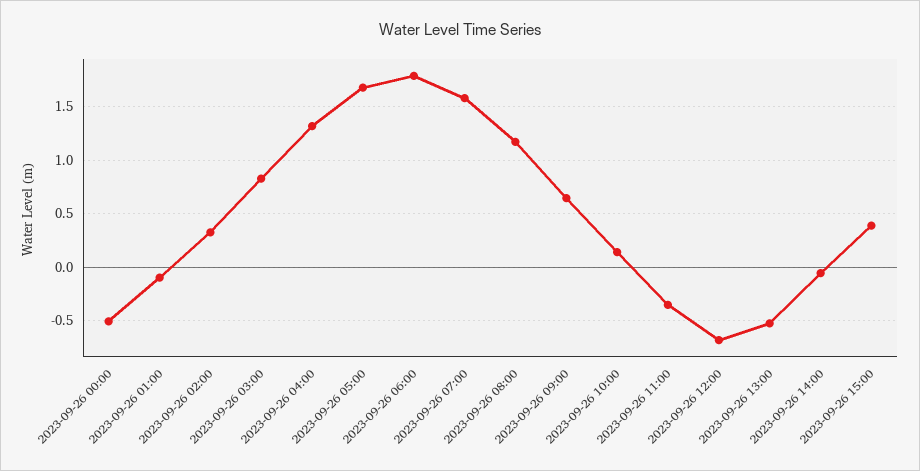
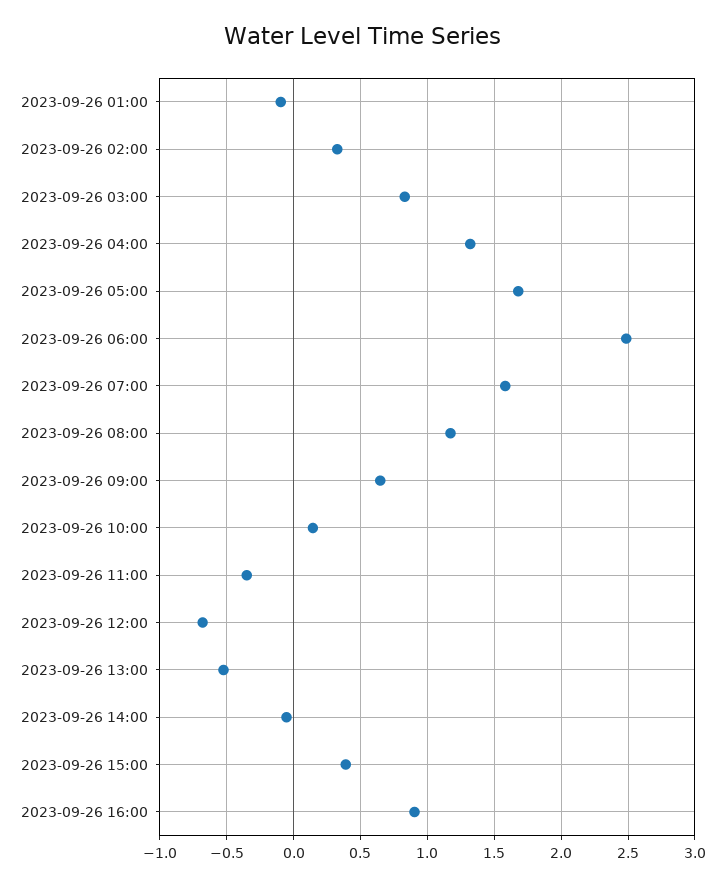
2023-09-26 00:00: -0.5 -> none
2023-09-26 06:00: 1.8 -> 2.5
2023-09-26 16:00: none -> 0.9

